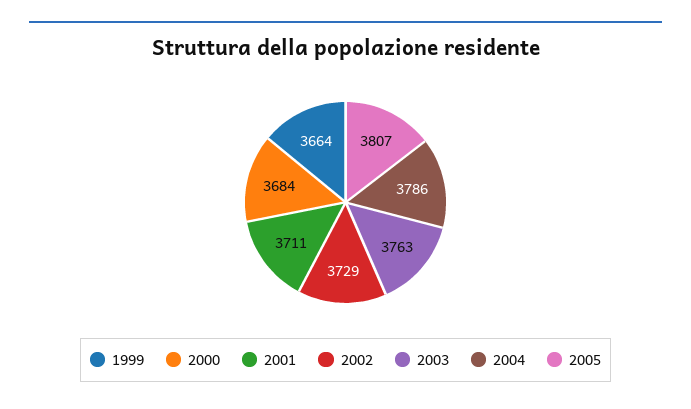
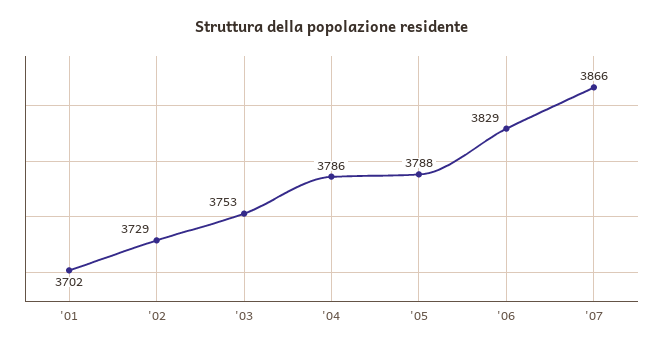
1999: 3664 -> none
2000: 3684 -> none
2001: 3711 -> 3702
2003: 3763 -> 3753
2005: 3807 -> 3788
'06: none -> 3829
'07: none -> 3866

